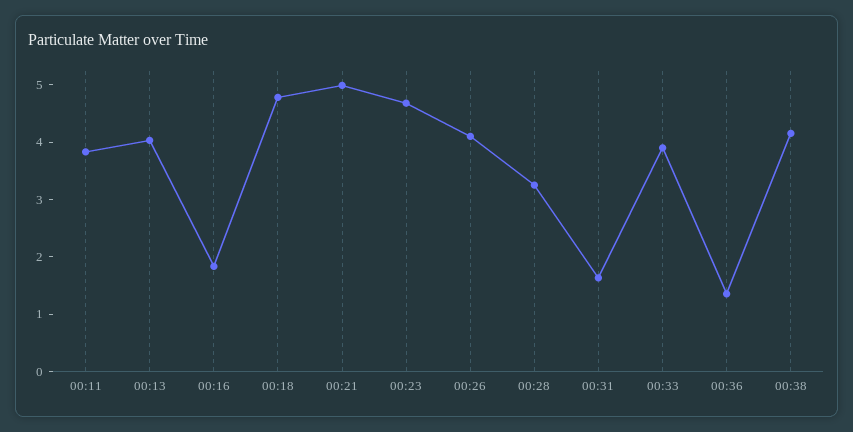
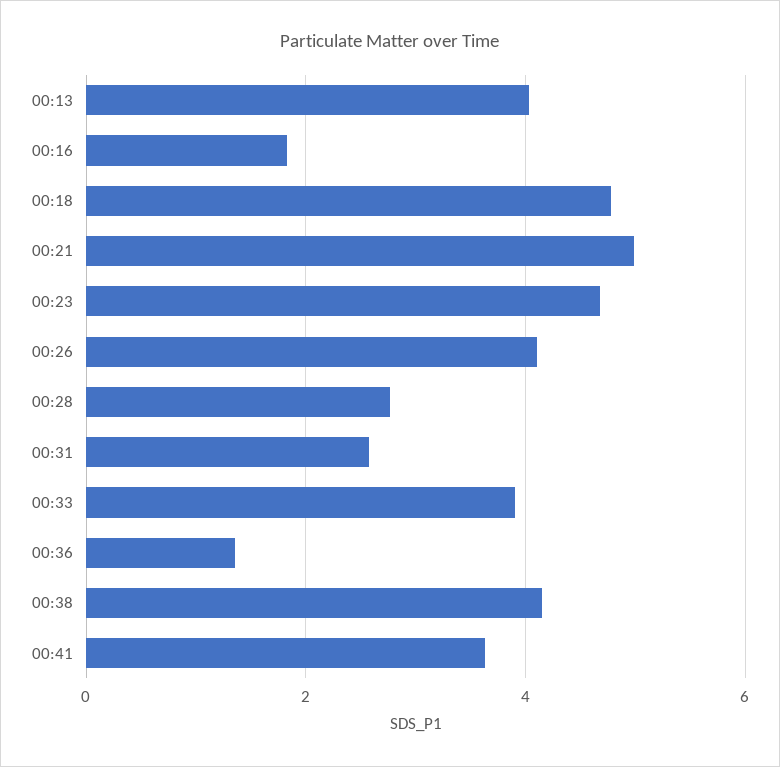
00:11: 3.8 -> none
00:28: 3.2 -> 2.8
00:31: 1.6 -> 2.6
00:41: none -> 3.6

